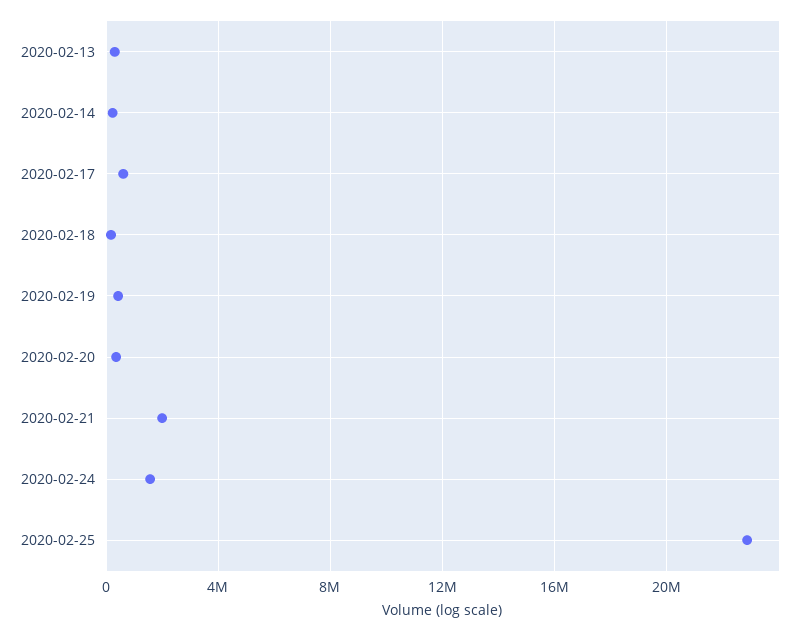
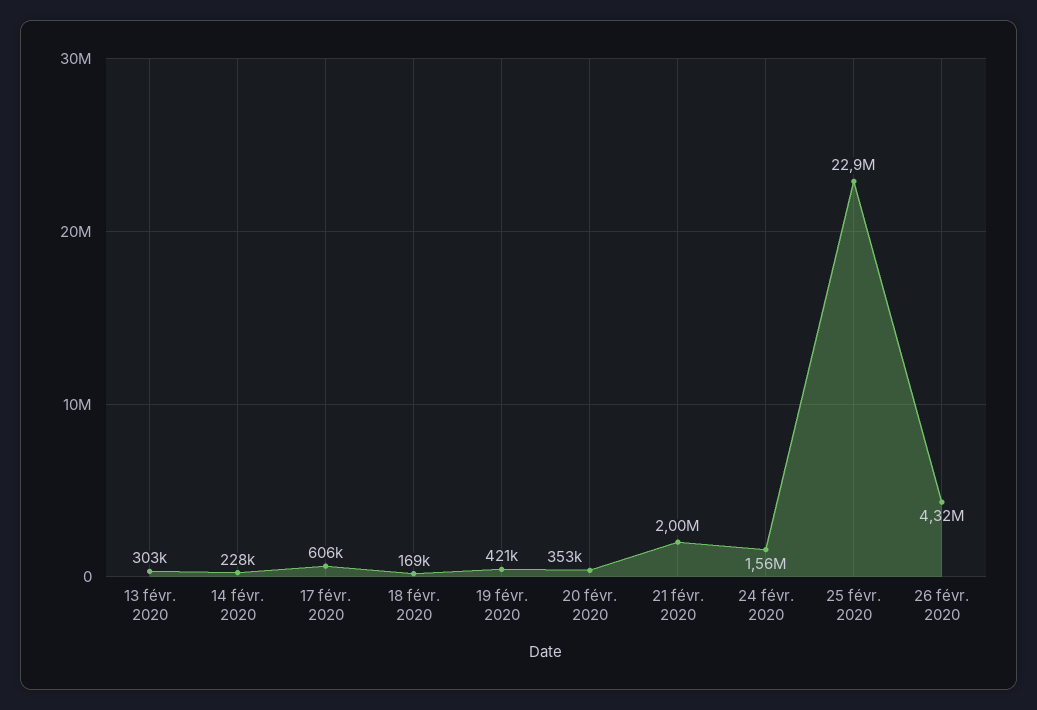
26 févr. 2020: none -> 4320000

